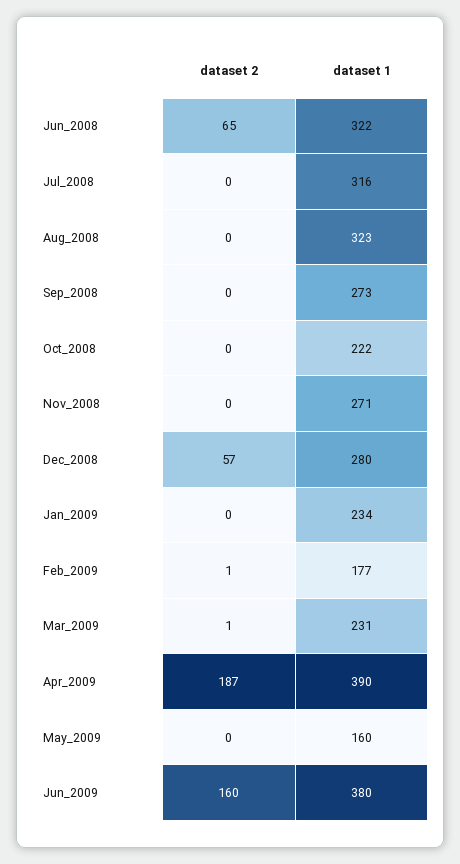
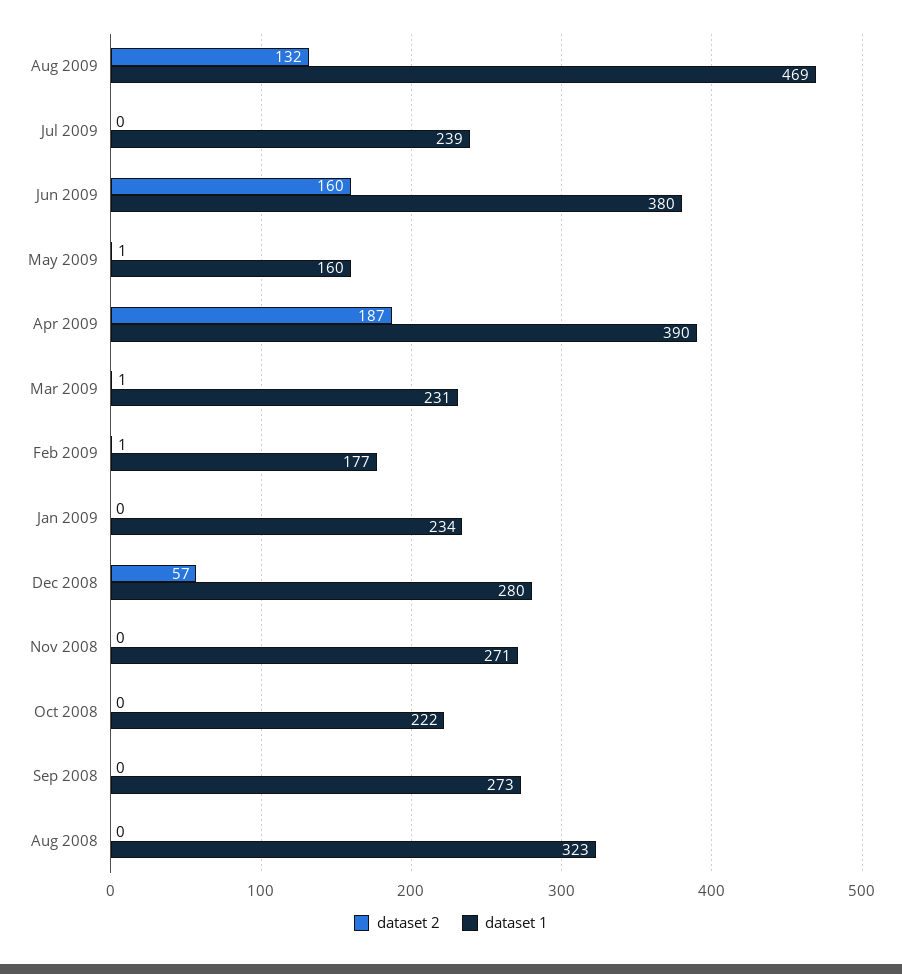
dataset 2, Jun_2008: 65 -> none
dataset 1, Jun_2008: 322 -> none
dataset 2, Jul_2008: 0 -> none
dataset 1, Jul_2008: 316 -> none
dataset 2, May_2009: 0 -> 1
dataset 2, Aug 2009: none -> 132
dataset 1, Aug 2009: none -> 469
dataset 2, Jul 2009: none -> 0
dataset 1, Jul 2009: none -> 239

